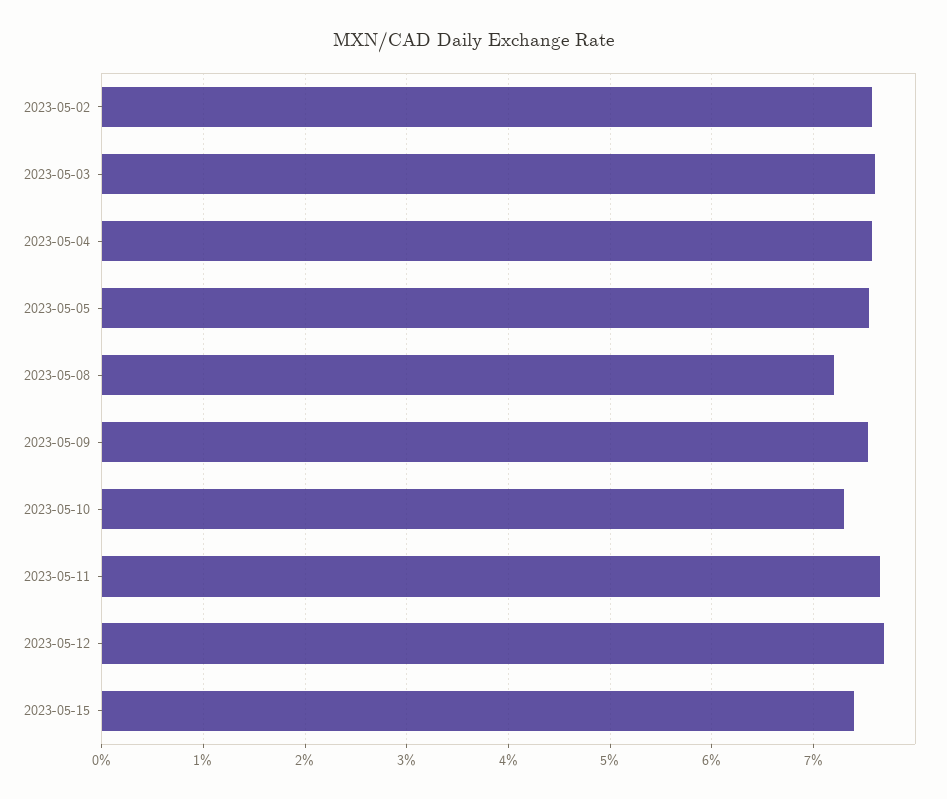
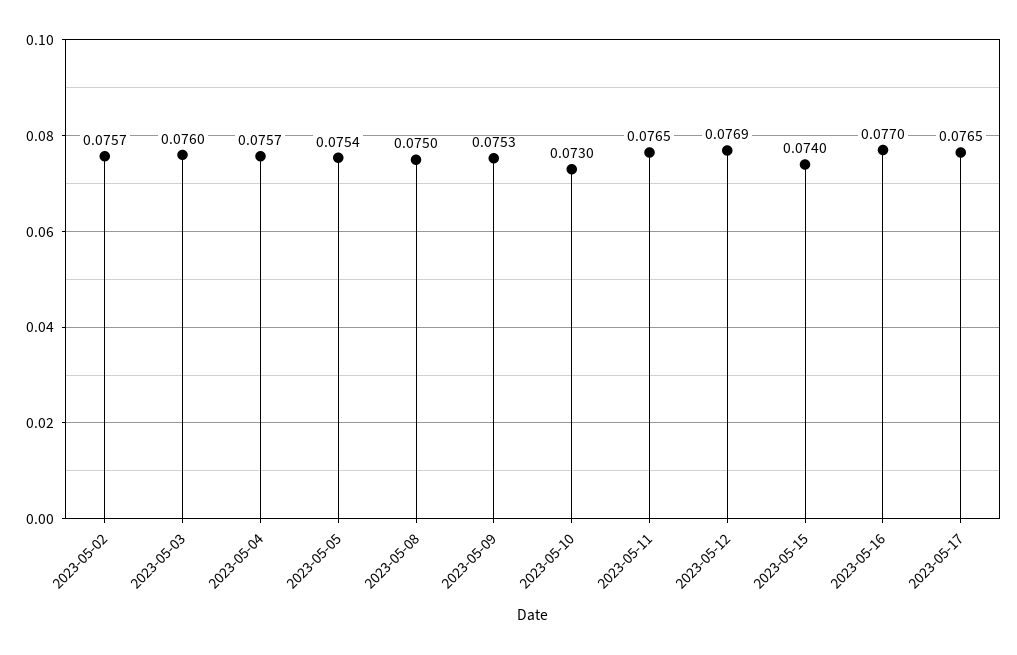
2023-05-08: 0.072 -> 0.075
2023-05-16: none -> 0.077
2023-05-17: none -> 0.0765

